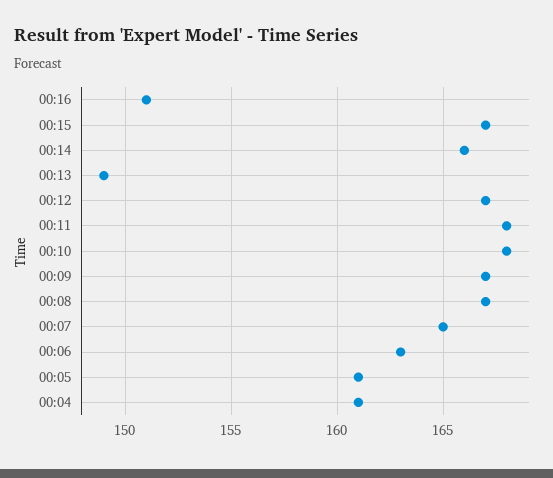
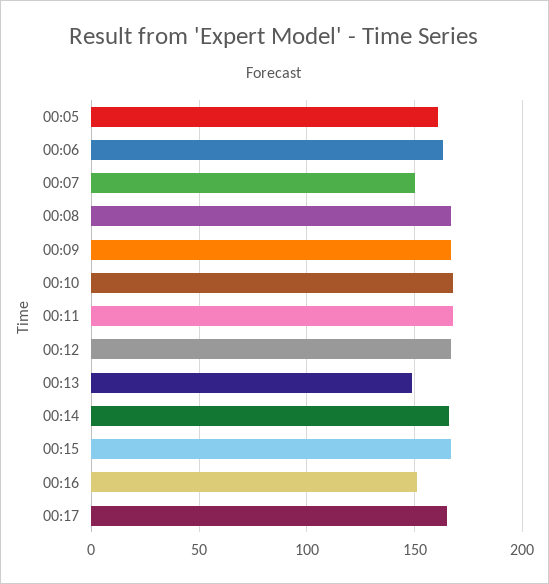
00:07: 165 -> 150
00:04: 161 -> none
00:17: none -> 165

